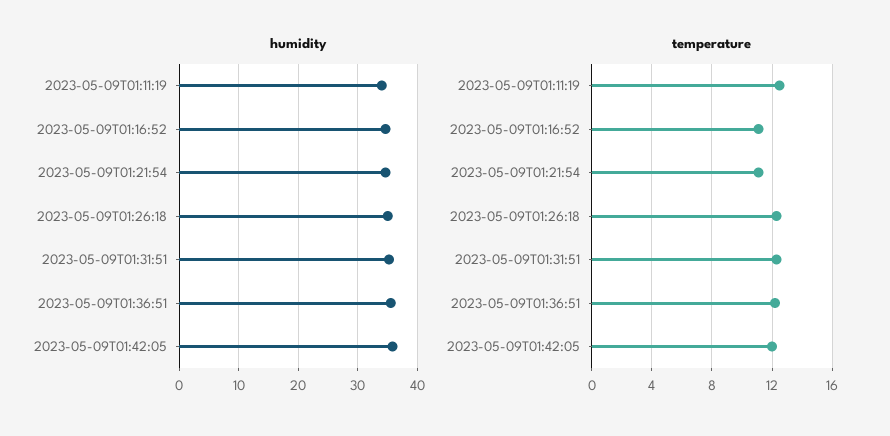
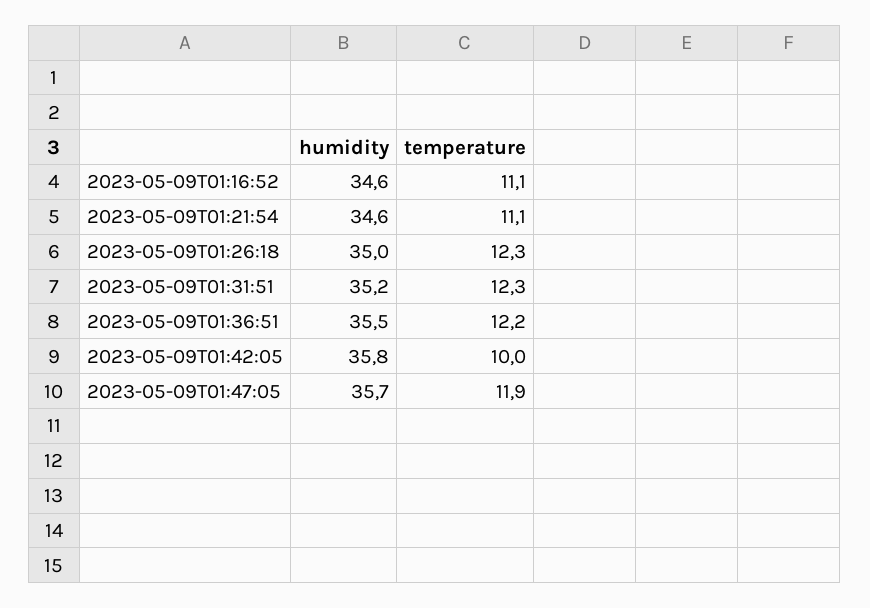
humidity, 2023-05-09T01:11:19: 34 -> none
temperature, 2023-05-09T01:11:19: 12.5 -> none
temperature, 2023-05-09T01:42:05: 12 -> 10
humidity, 2023-05-09T01:47:05: none -> 35.7
temperature, 2023-05-09T01:47:05: none -> 11.9

